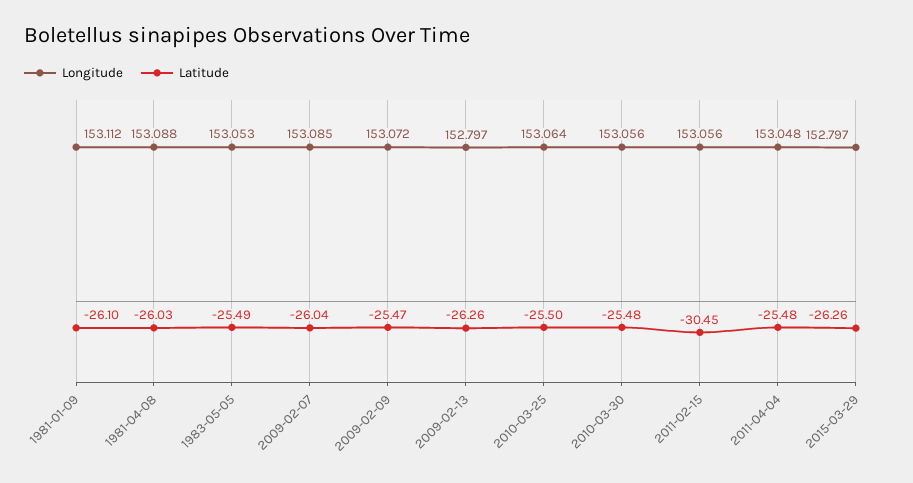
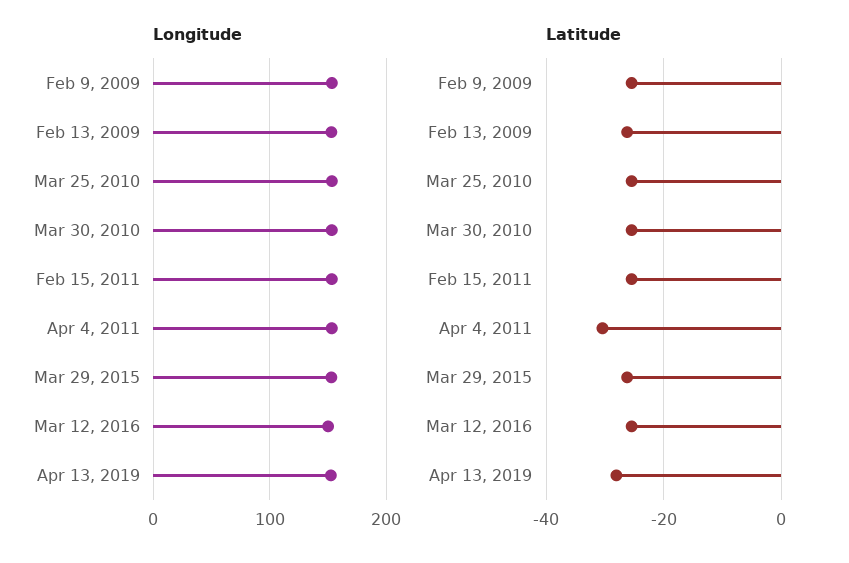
Longitude, 1981-01-09: 153.112 -> none
Latitude, 1981-01-09: -26.1 -> none
Longitude, 1981-04-08: 153.088 -> none
Latitude, 1981-04-08: -26.03 -> none
Longitude, 1983-05-05: 153.053 -> none
Latitude, 1983-05-05: -25.49 -> none
Longitude, 2009-02-07: 153.085 -> none
Latitude, 2009-02-07: -26.04 -> none
Latitude, 2011-02-15: -30.45 -> -26
Latitude, 2011-04-04: -25.48 -> -30
Longitude, Mar 12, 2016: none -> 150
Longitude, Apr 13, 2019: none -> 150
Latitude, Mar 12, 2016: none -> -26
Latitude, Apr 13, 2019: none -> -28

